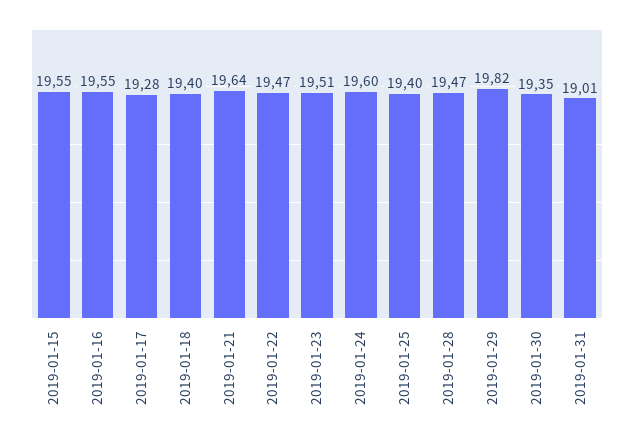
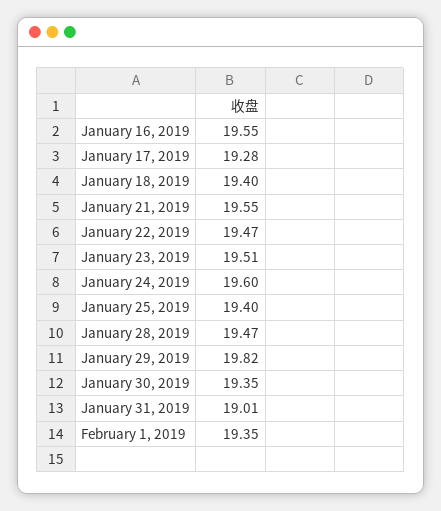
2019-01-15: 19.55 -> none
2019-01-21: 19.64 -> 19.55
February 1, 2019: none -> 19.35

